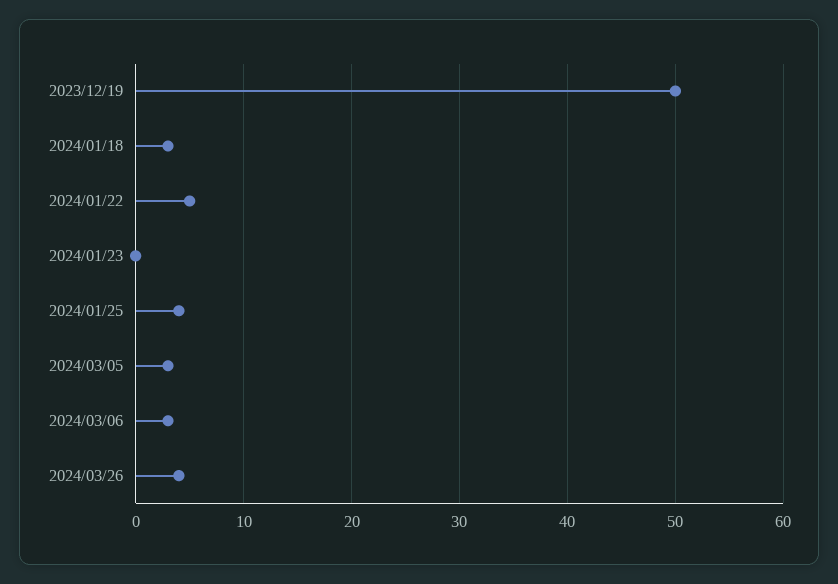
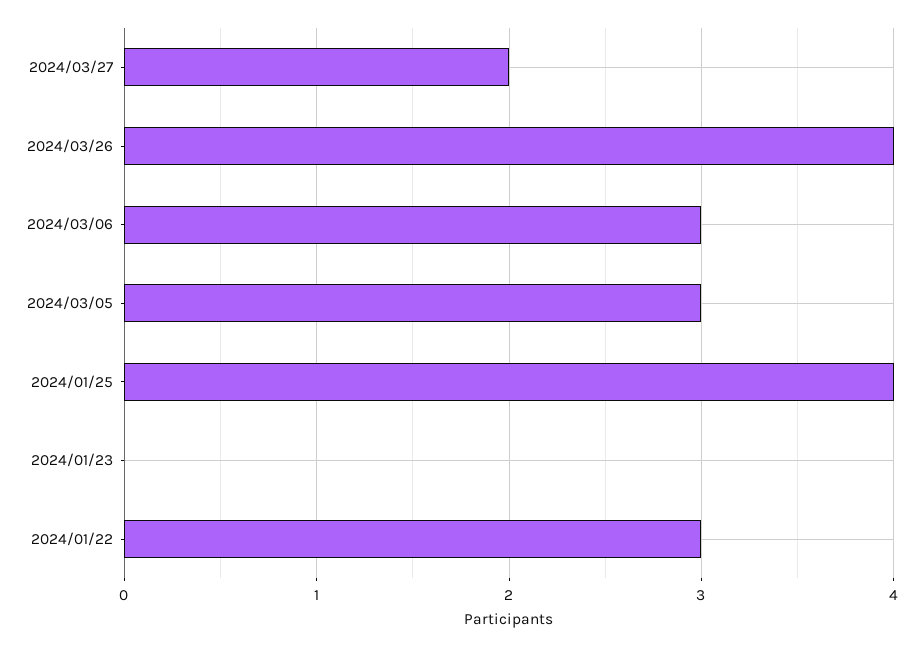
2023/12/19: 50 -> none
2024/01/18: 3 -> none
2024/01/22: 5 -> 3
2024/03/27: none -> 2

